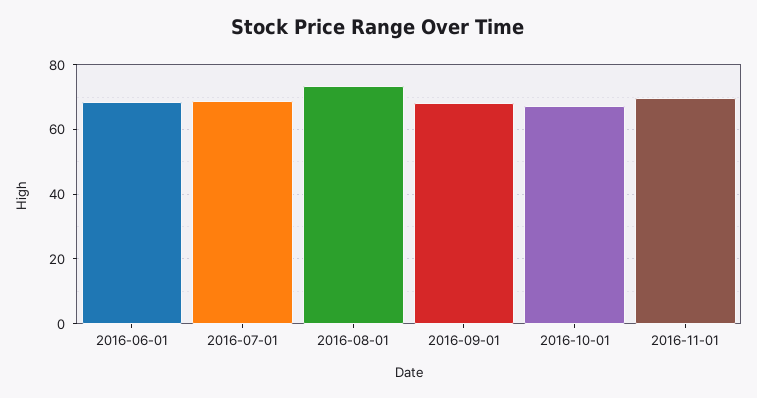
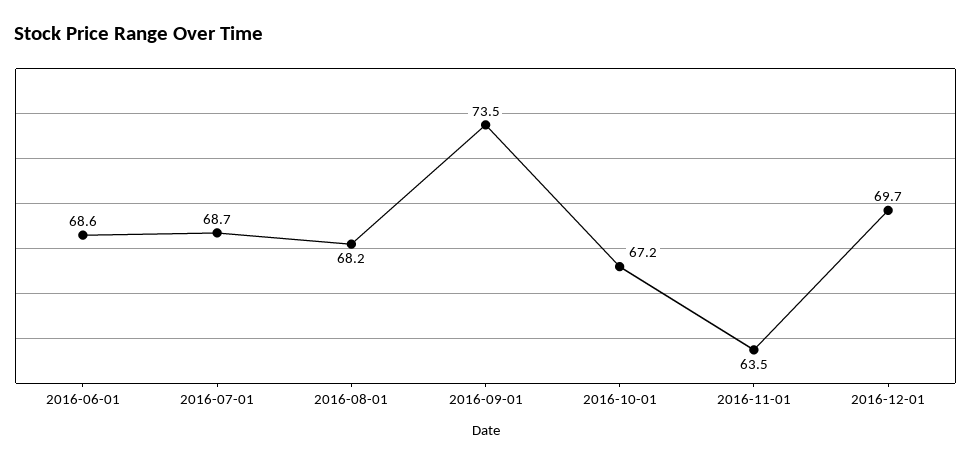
2016-08-01: 74 -> 68.2
2016-09-01: 68 -> 73.5
2016-11-01: 70 -> 63.5
2016-12-01: none -> 69.7

